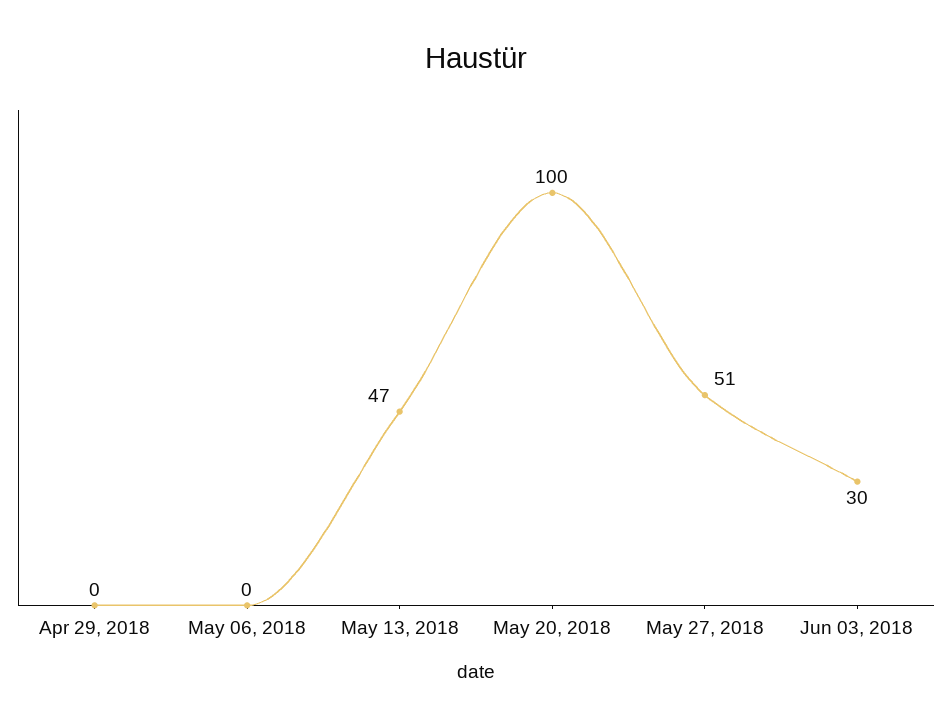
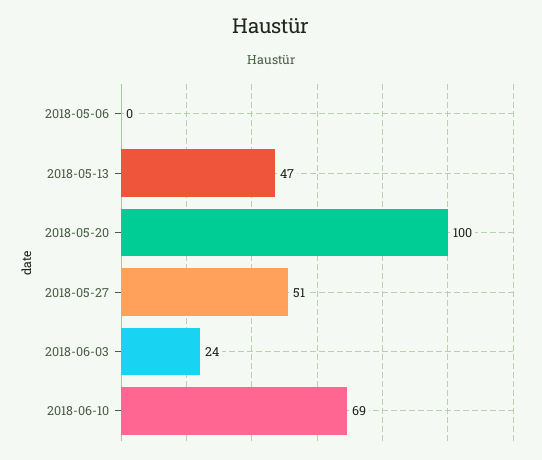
Apr 29, 2018: 0 -> none
Jun 03, 2018: 30 -> 24
2018-06-10: none -> 69

